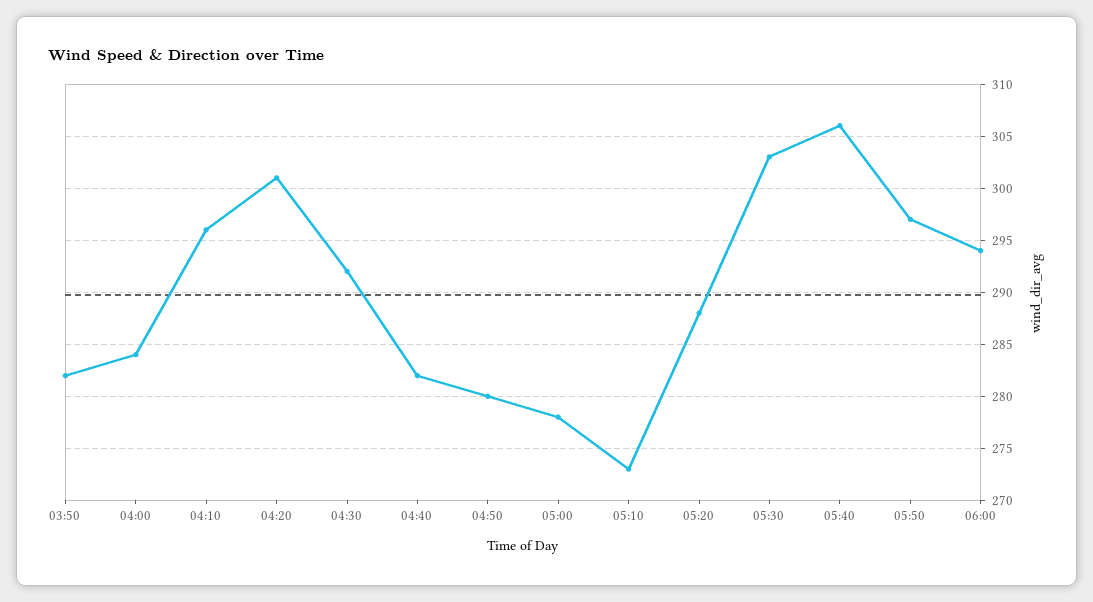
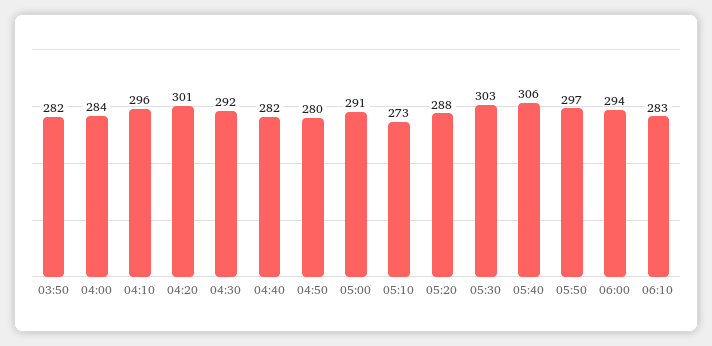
05:00: 278 -> 291
06:10: none -> 283

